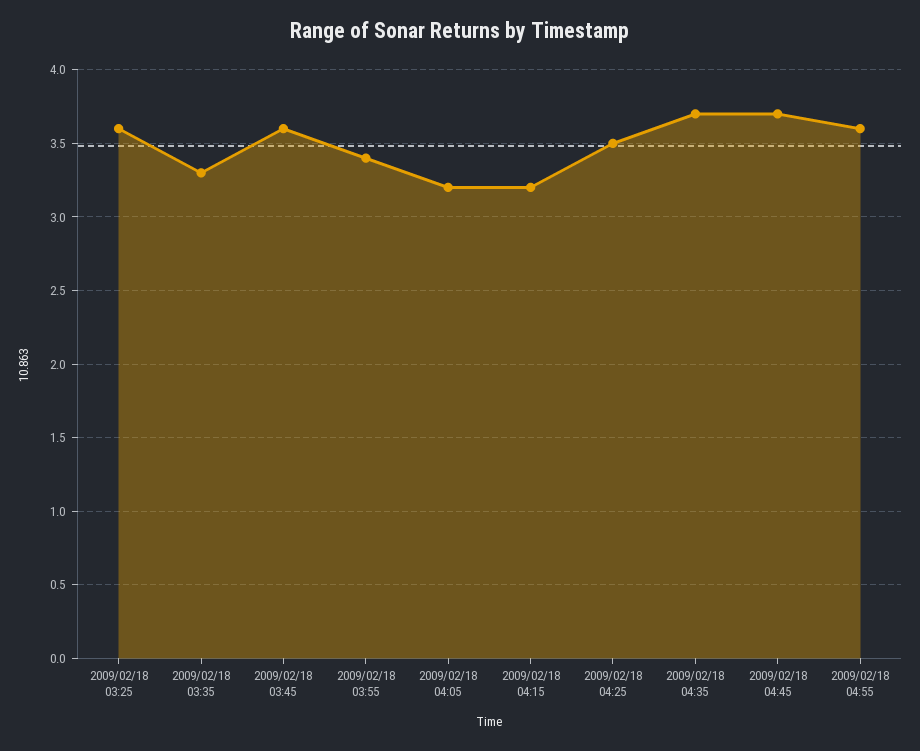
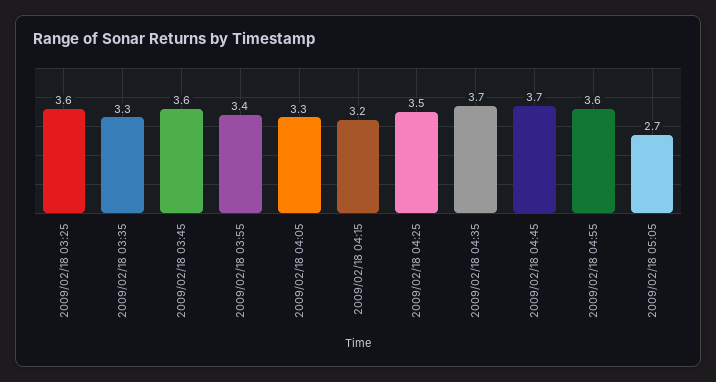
2009/02/18 04:05: 3.2 -> 3.3
2009/02/18 05:05: none -> 2.7

